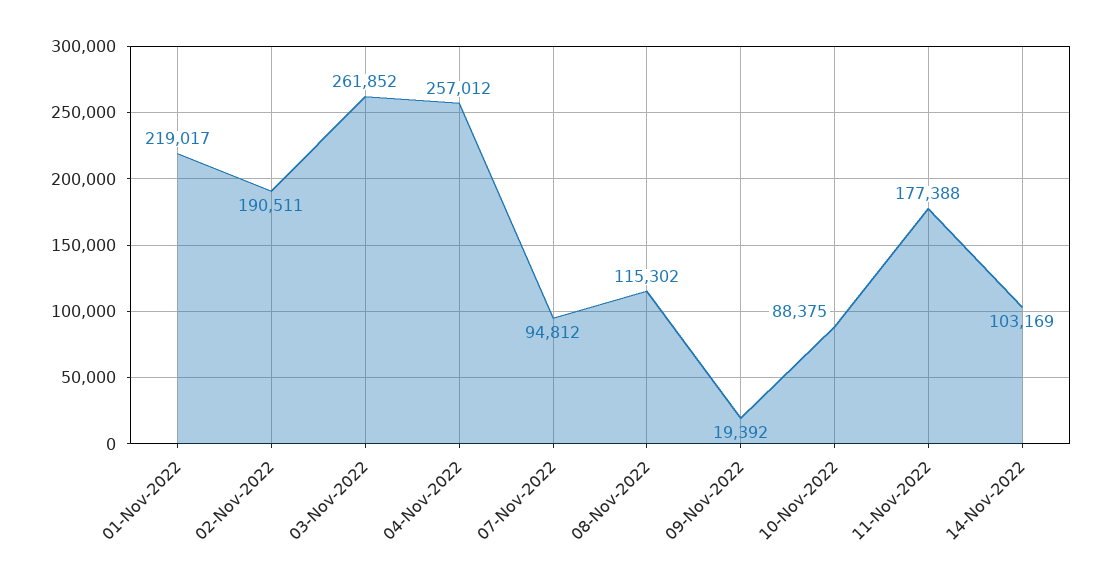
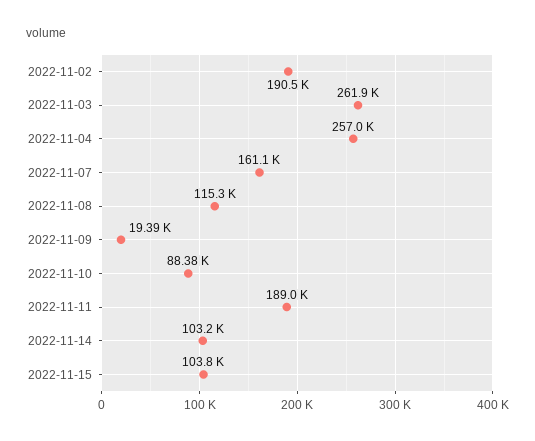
01-Nov-2022: 219017 -> none
07-Nov-2022: 94812 -> 161100
11-Nov-2022: 177388 -> 189000
2022-11-15: none -> 103800

